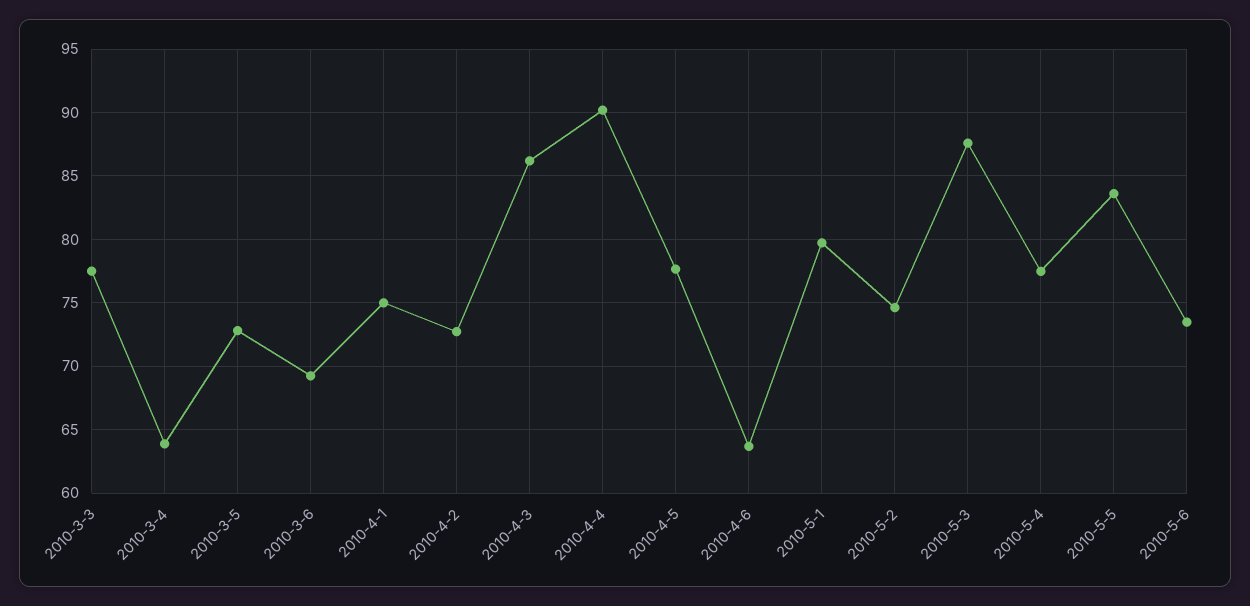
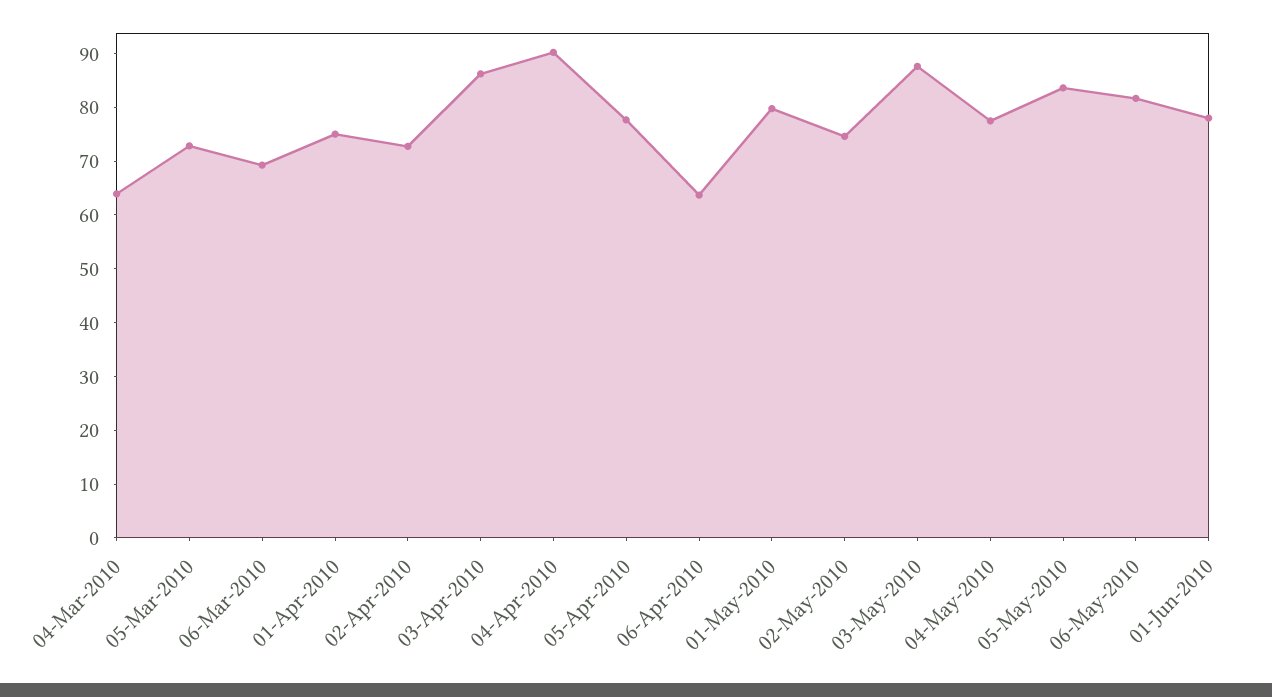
2010-3-3: 77.5 -> none
2010-5-6: 73.5 -> 82
01-Jun-2010: none -> 78

